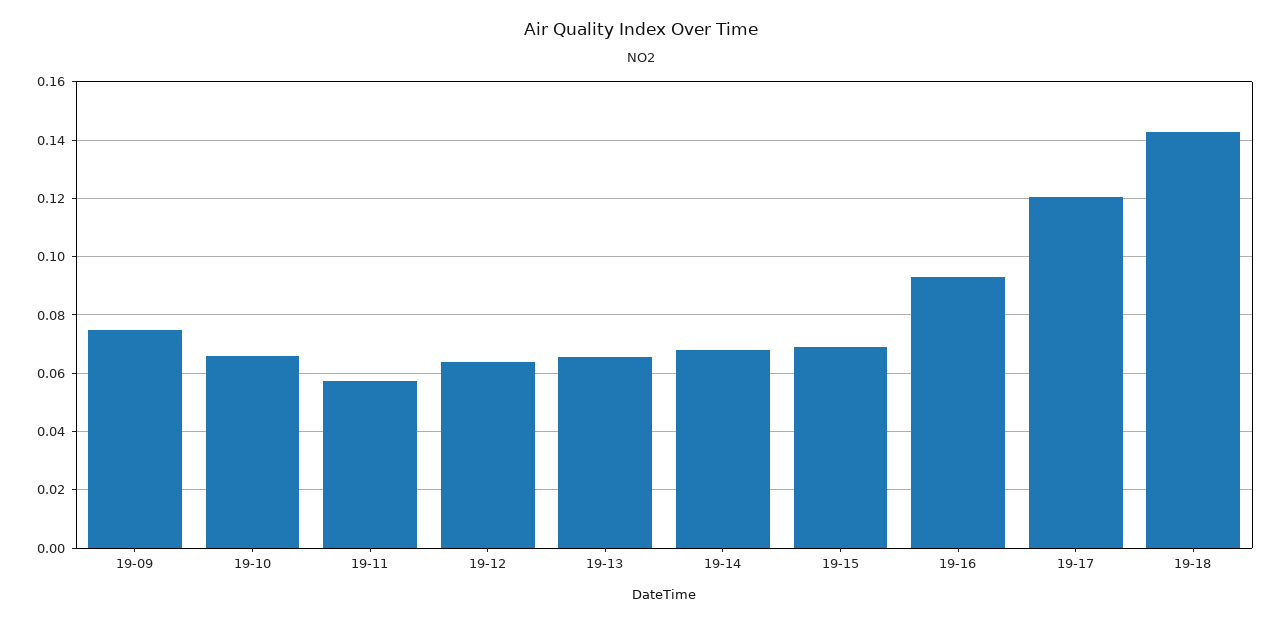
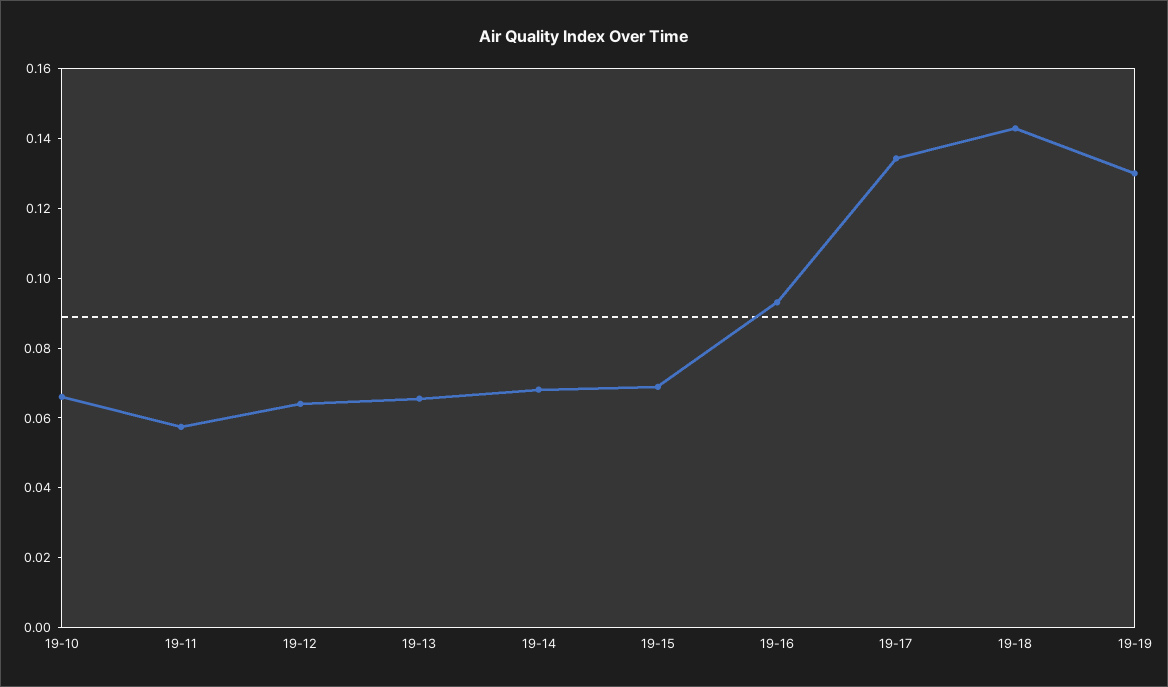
19-09: 0.075 -> none
19-17: 0.12 -> 0.135
19-19: none -> 0.13

